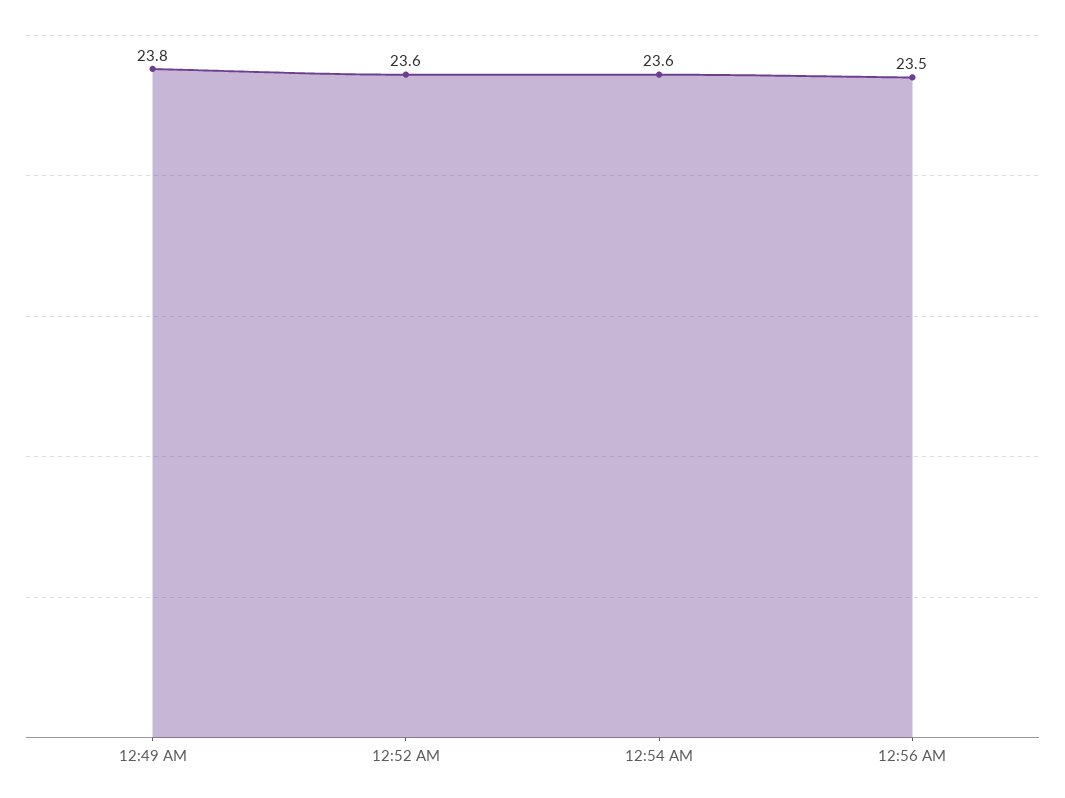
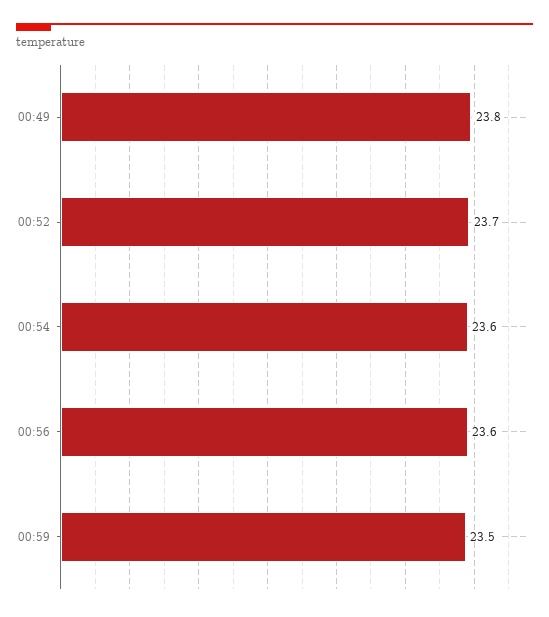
12:52 AM: 23.6 -> 23.7
12:56 AM: 23.5 -> 23.6
00:59: none -> 23.5

